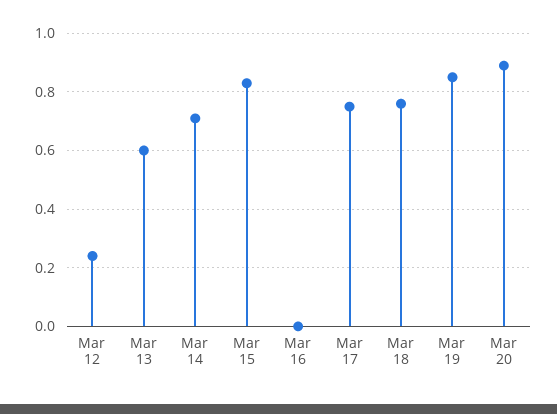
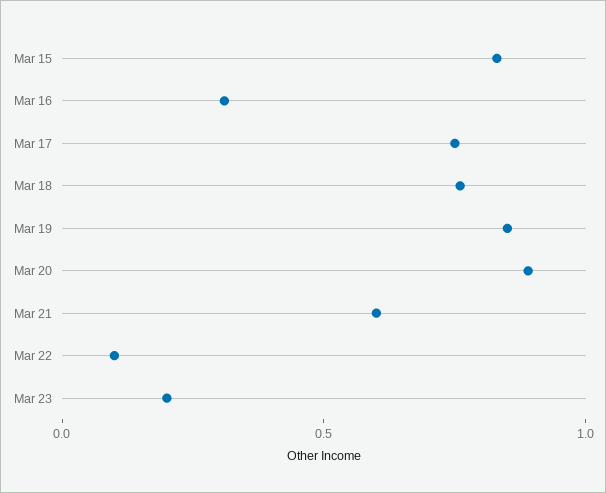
Mar 12: 0.25 -> none
Mar 13: 0.6 -> none
Mar 14: 0.7 -> none
Mar 16: 0 -> 0.3
Mar 21: none -> 0.6
Mar 22: none -> 0.1
Mar 23: none -> 0.2

